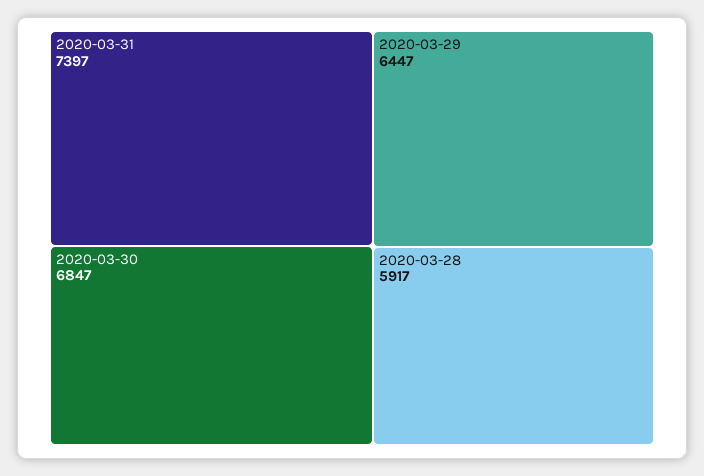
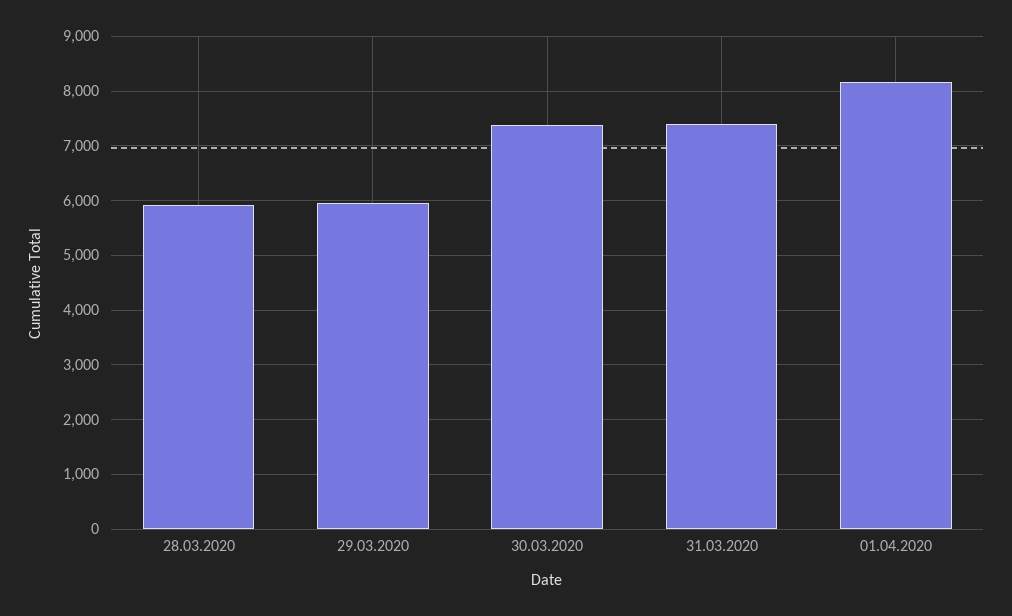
2020-03-30: 6847 -> 7400
2020-03-29: 6447 -> 6000
01.04.2020: none -> 8200

